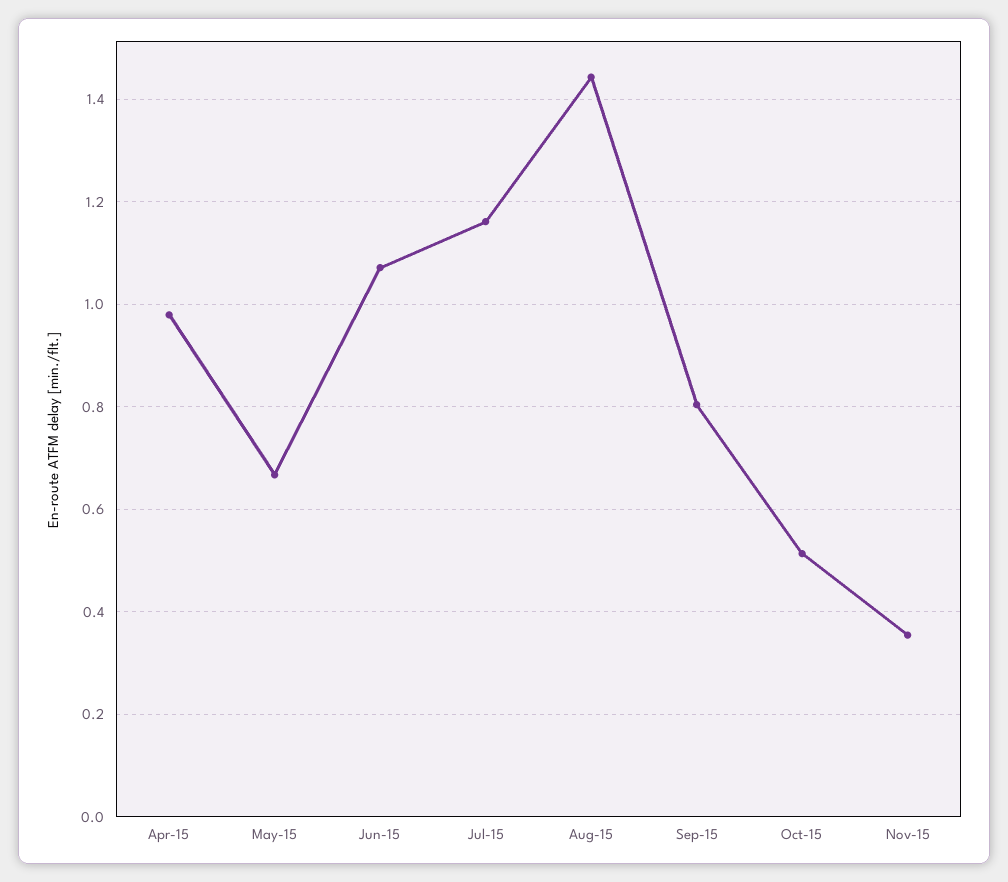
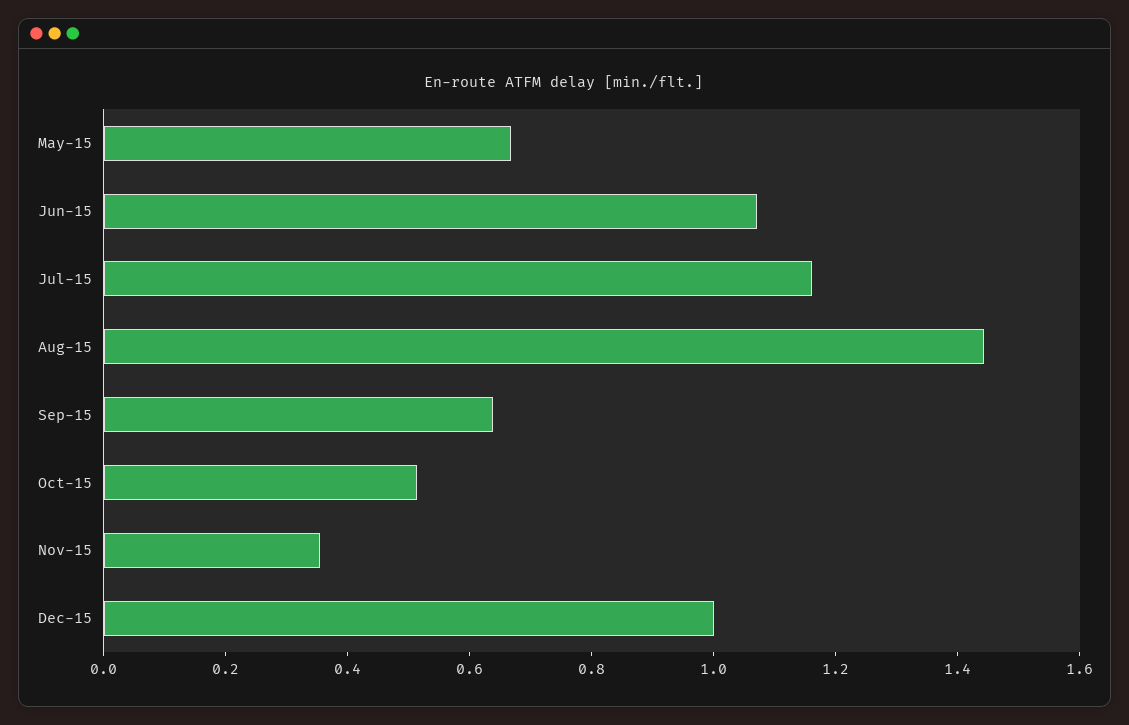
Apr-15: 0.98 -> none
Sep-15: 0.8 -> 0.65
Dec-15: none -> 1

